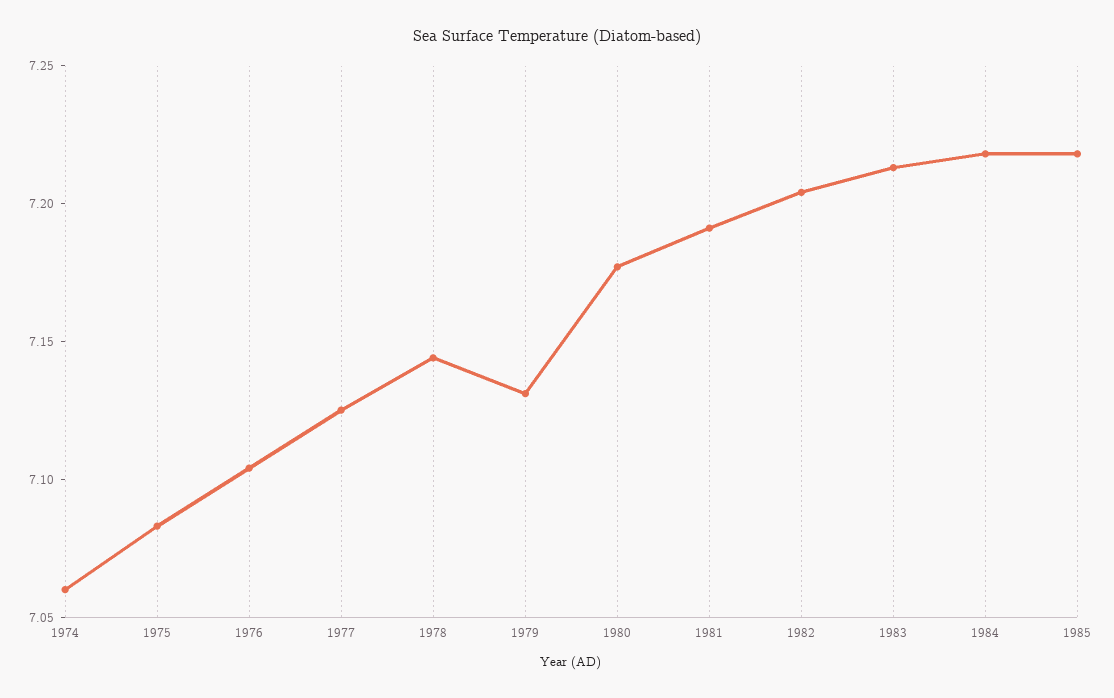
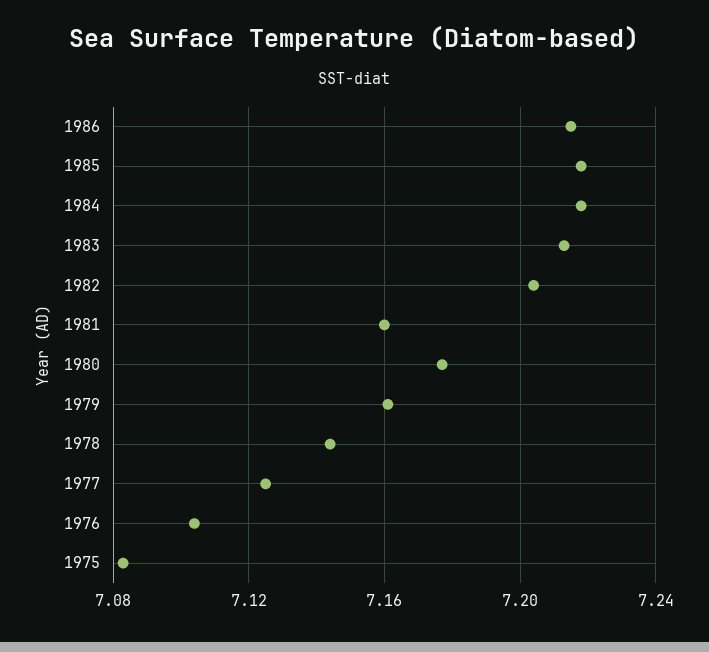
1974: 7.06 -> none
1979: 7.13 -> 7.16
1981: 7.19 -> 7.16
1986: none -> 7.215

